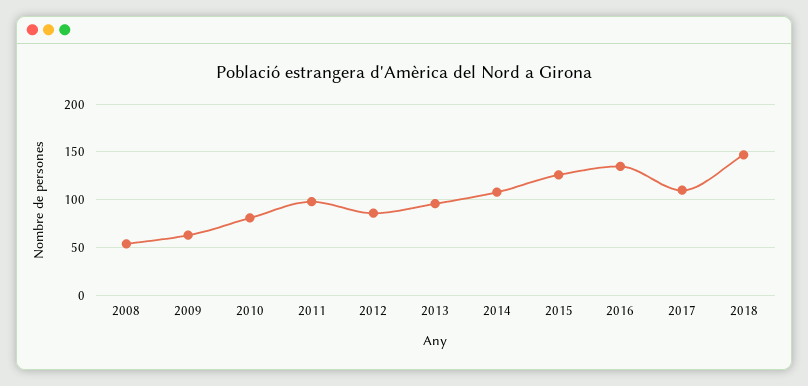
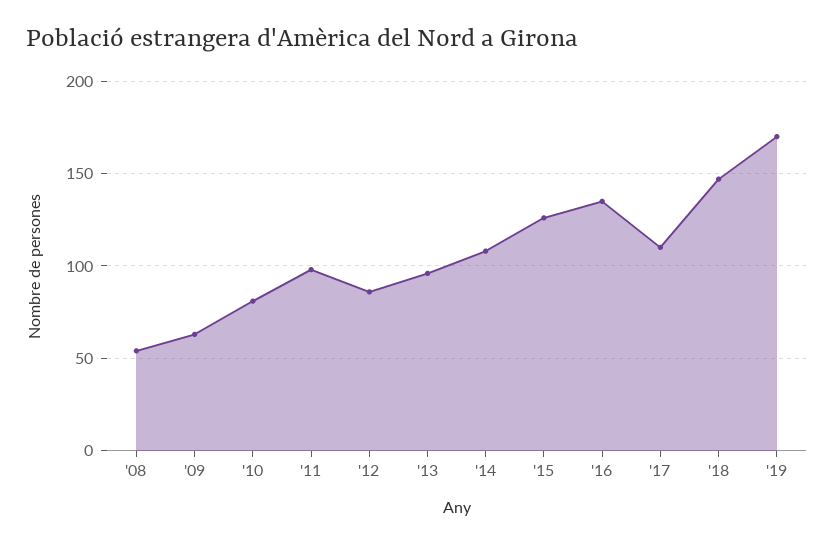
'19: none -> 170

